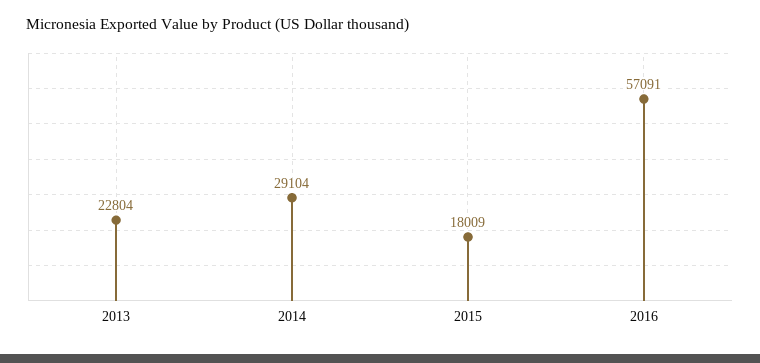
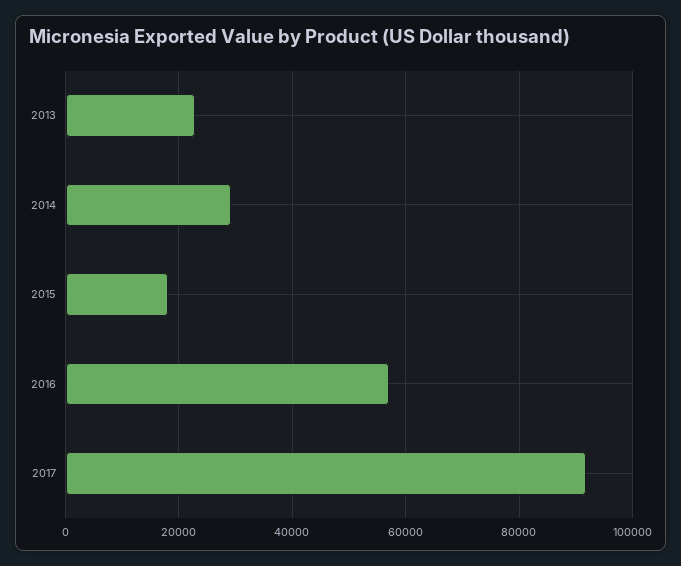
2017: none -> 92000

